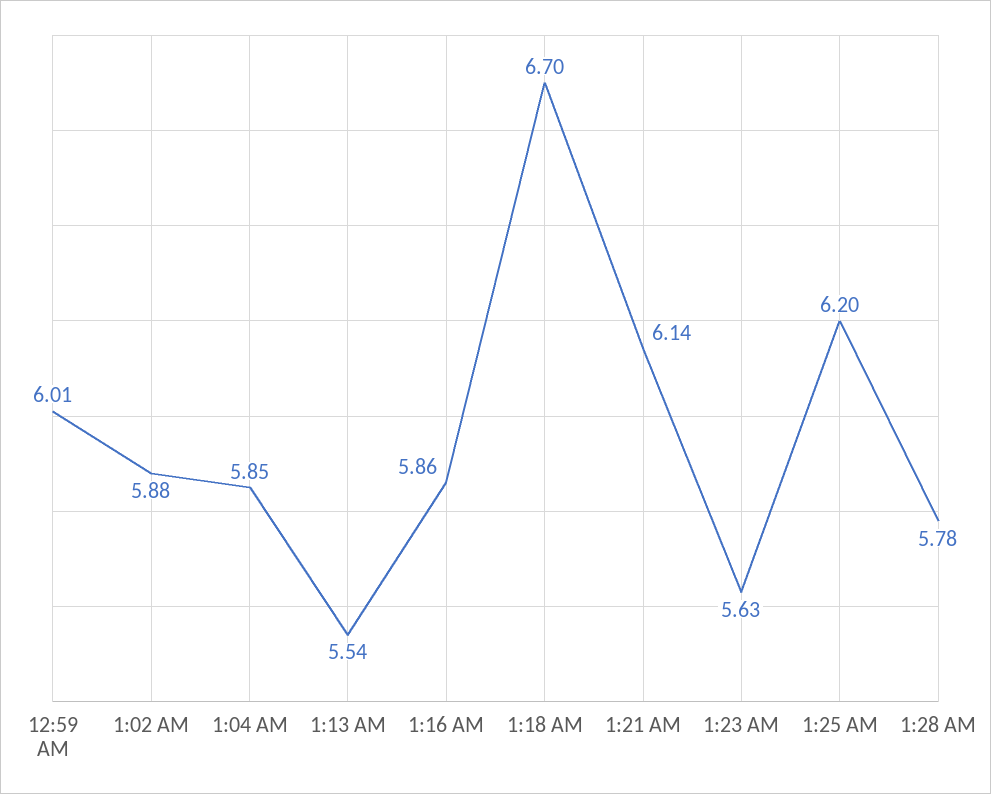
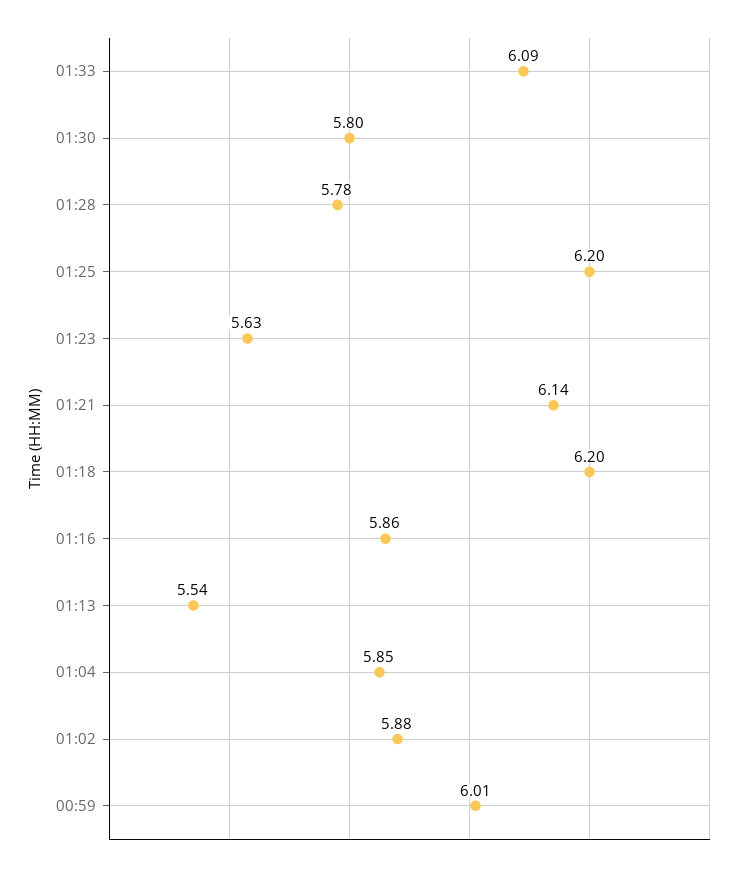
1:18 AM: 6.7 -> 6.2
01:33: none -> 6.09
01:30: none -> 5.8

